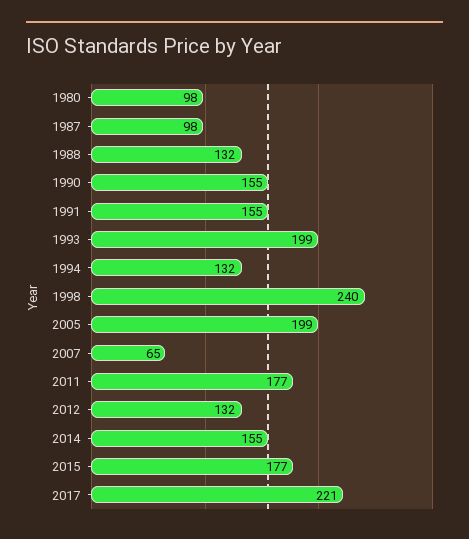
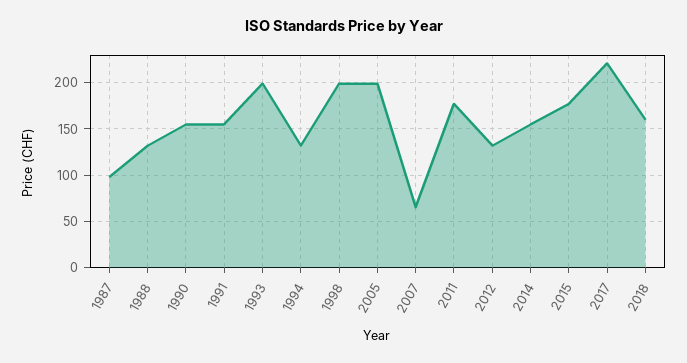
1980: 98 -> none
1998: 240 -> 200
2018: none -> 160

